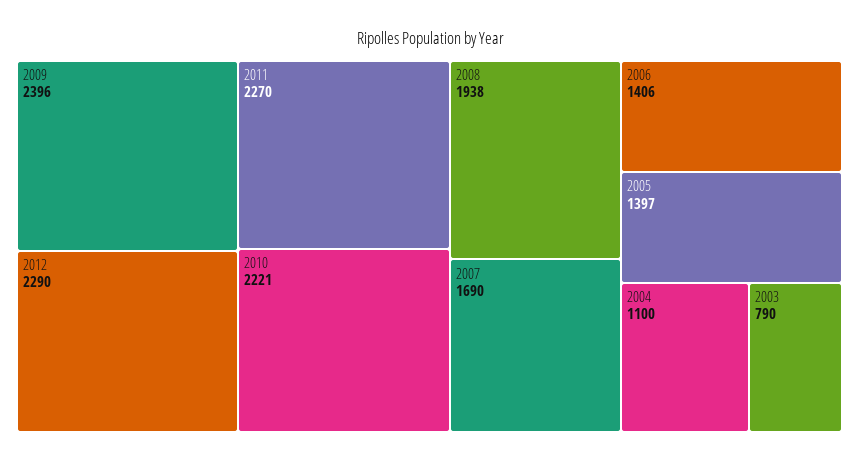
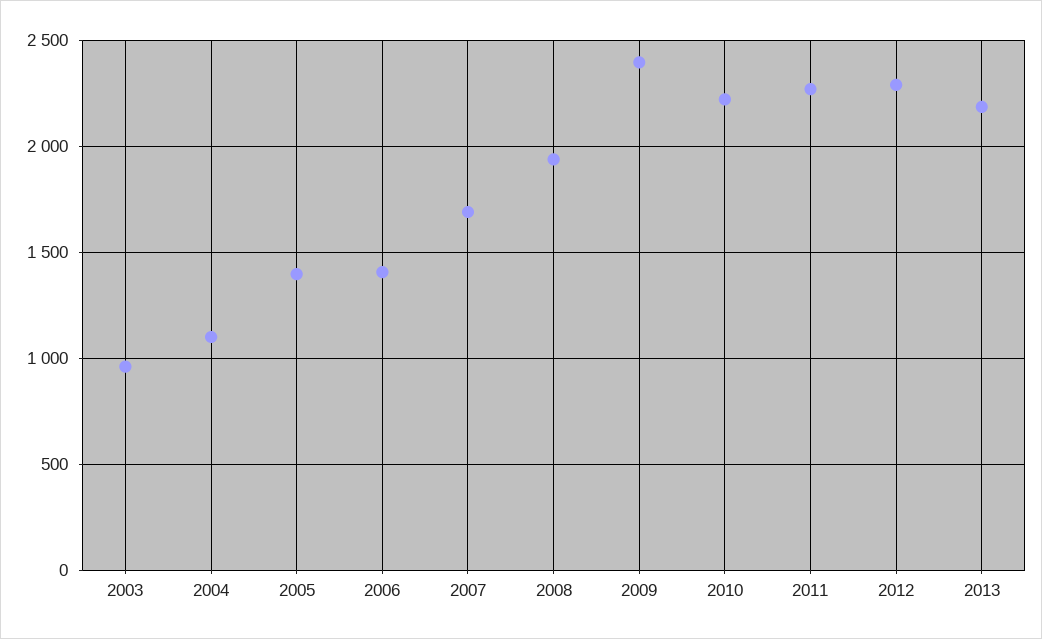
2003: 790 -> 950
2013: none -> 2200

